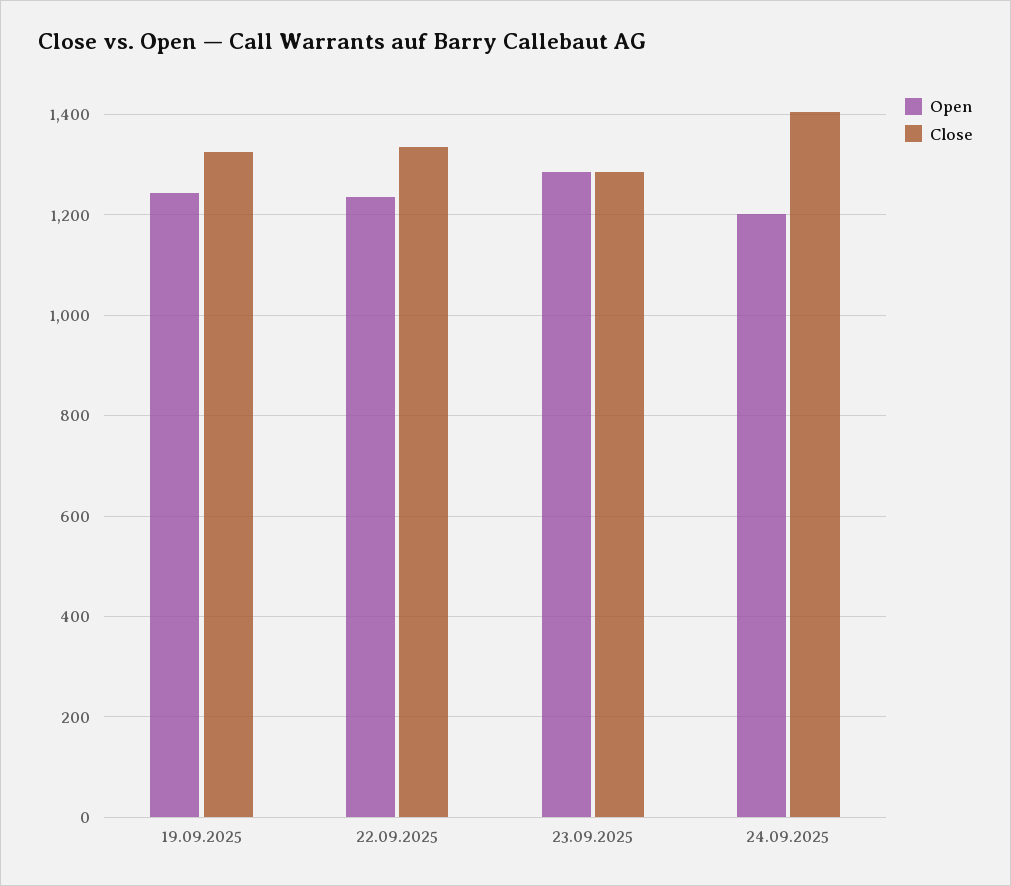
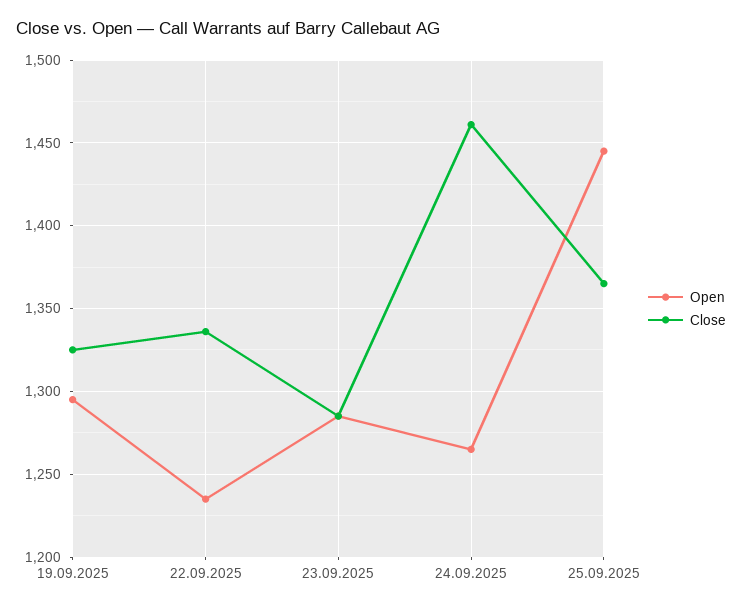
Open, 19.09.2025: 1240 -> 1295
Open, 24.09.2025: 1200 -> 1265
Close, 24.09.2025: 1400 -> 1460
Open, 25.09.2025: none -> 1445
Close, 25.09.2025: none -> 1365

